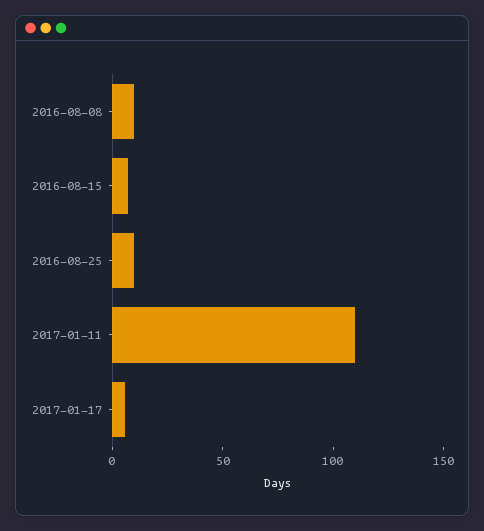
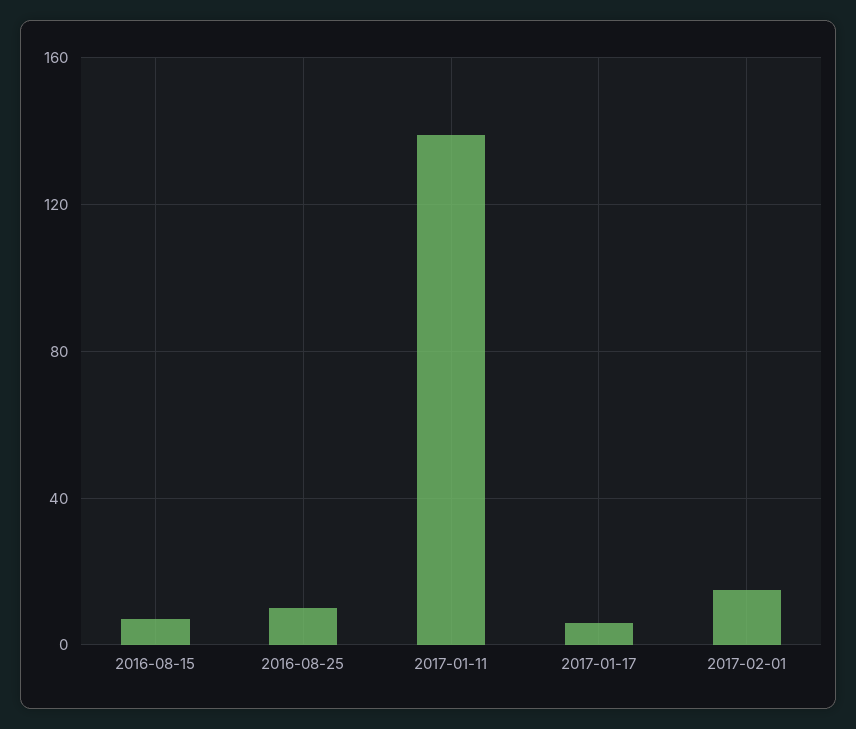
2016-08-08: 10 -> none
2017-01-11: 110 -> 140
2017-02-01: none -> 15

